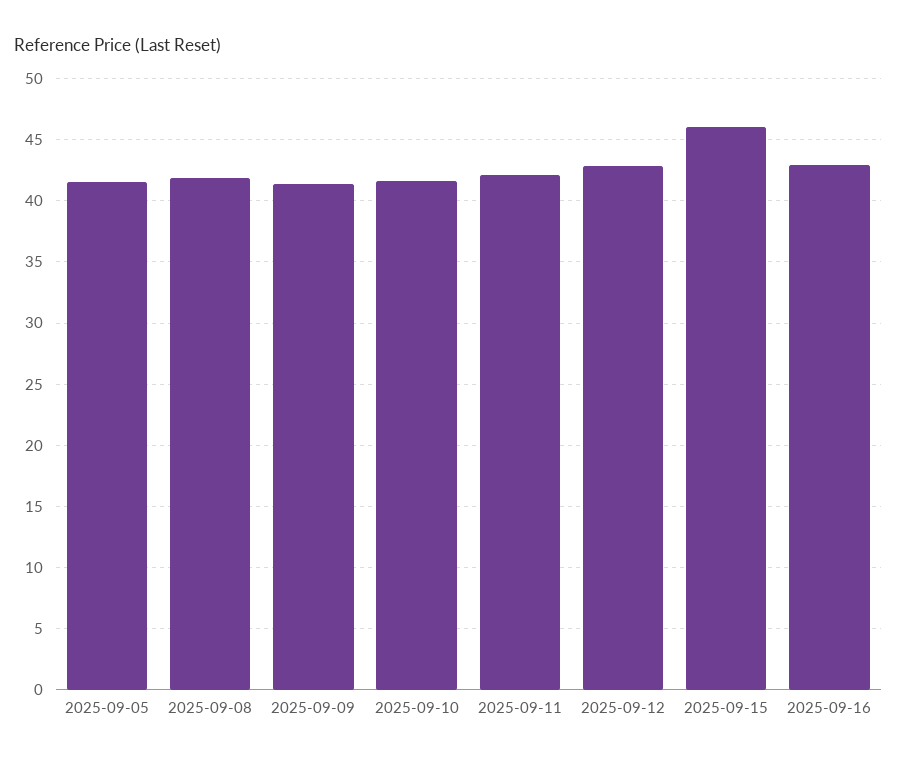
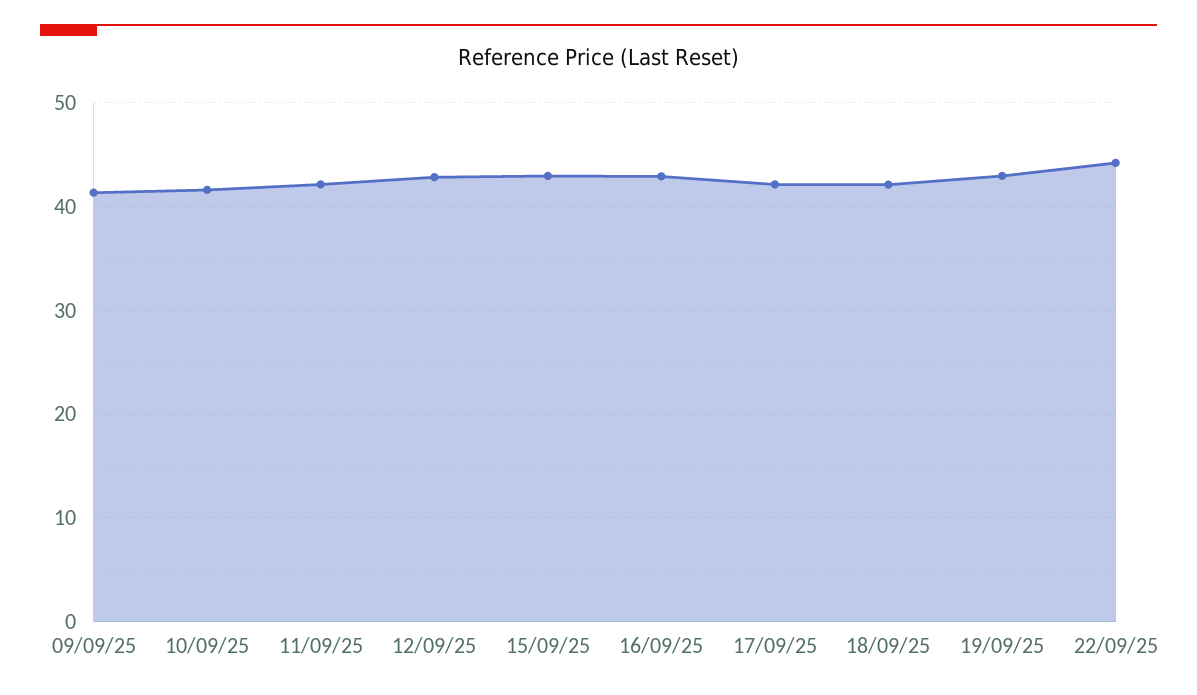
2025-09-05: 41.5 -> none
2025-09-08: 42 -> none
2025-09-15: 46 -> 43
17/09/25: none -> 42
18/09/25: none -> 42
19/09/25: none -> 43
22/09/25: none -> 44

